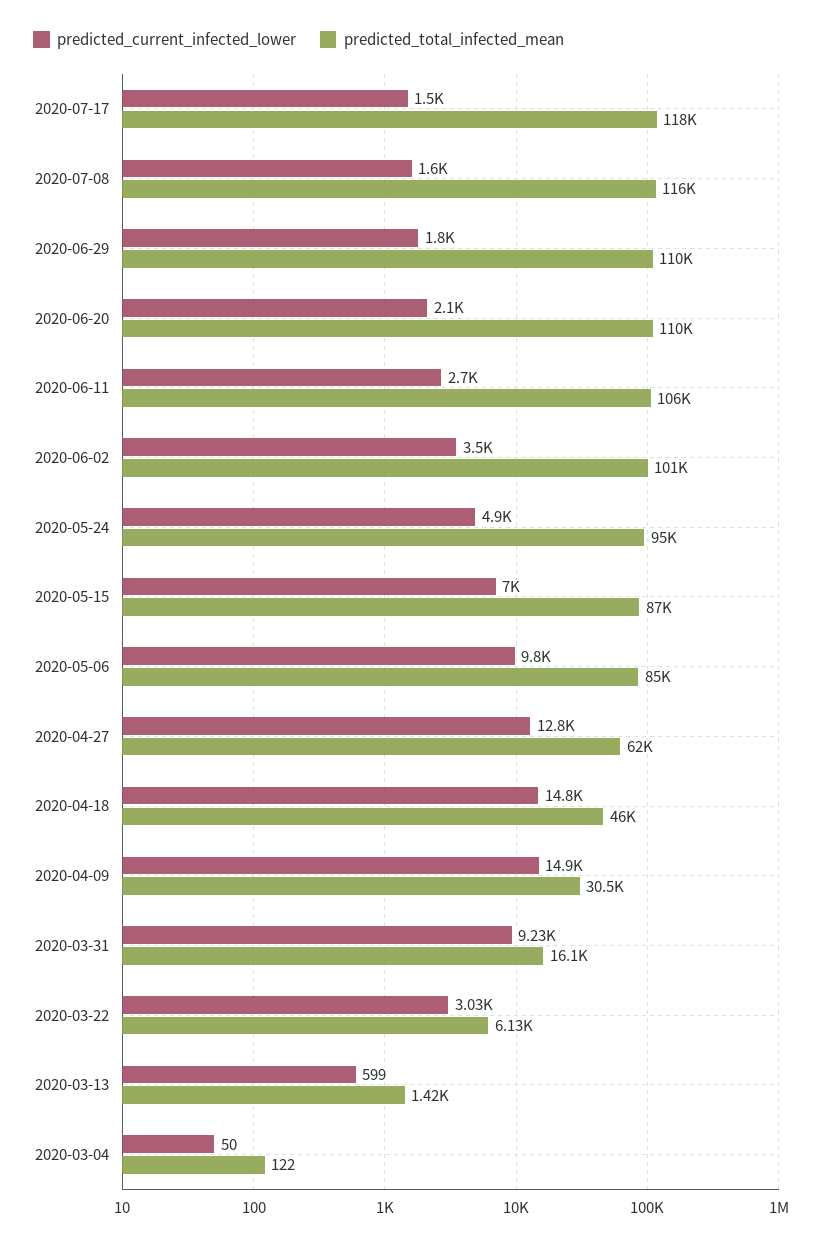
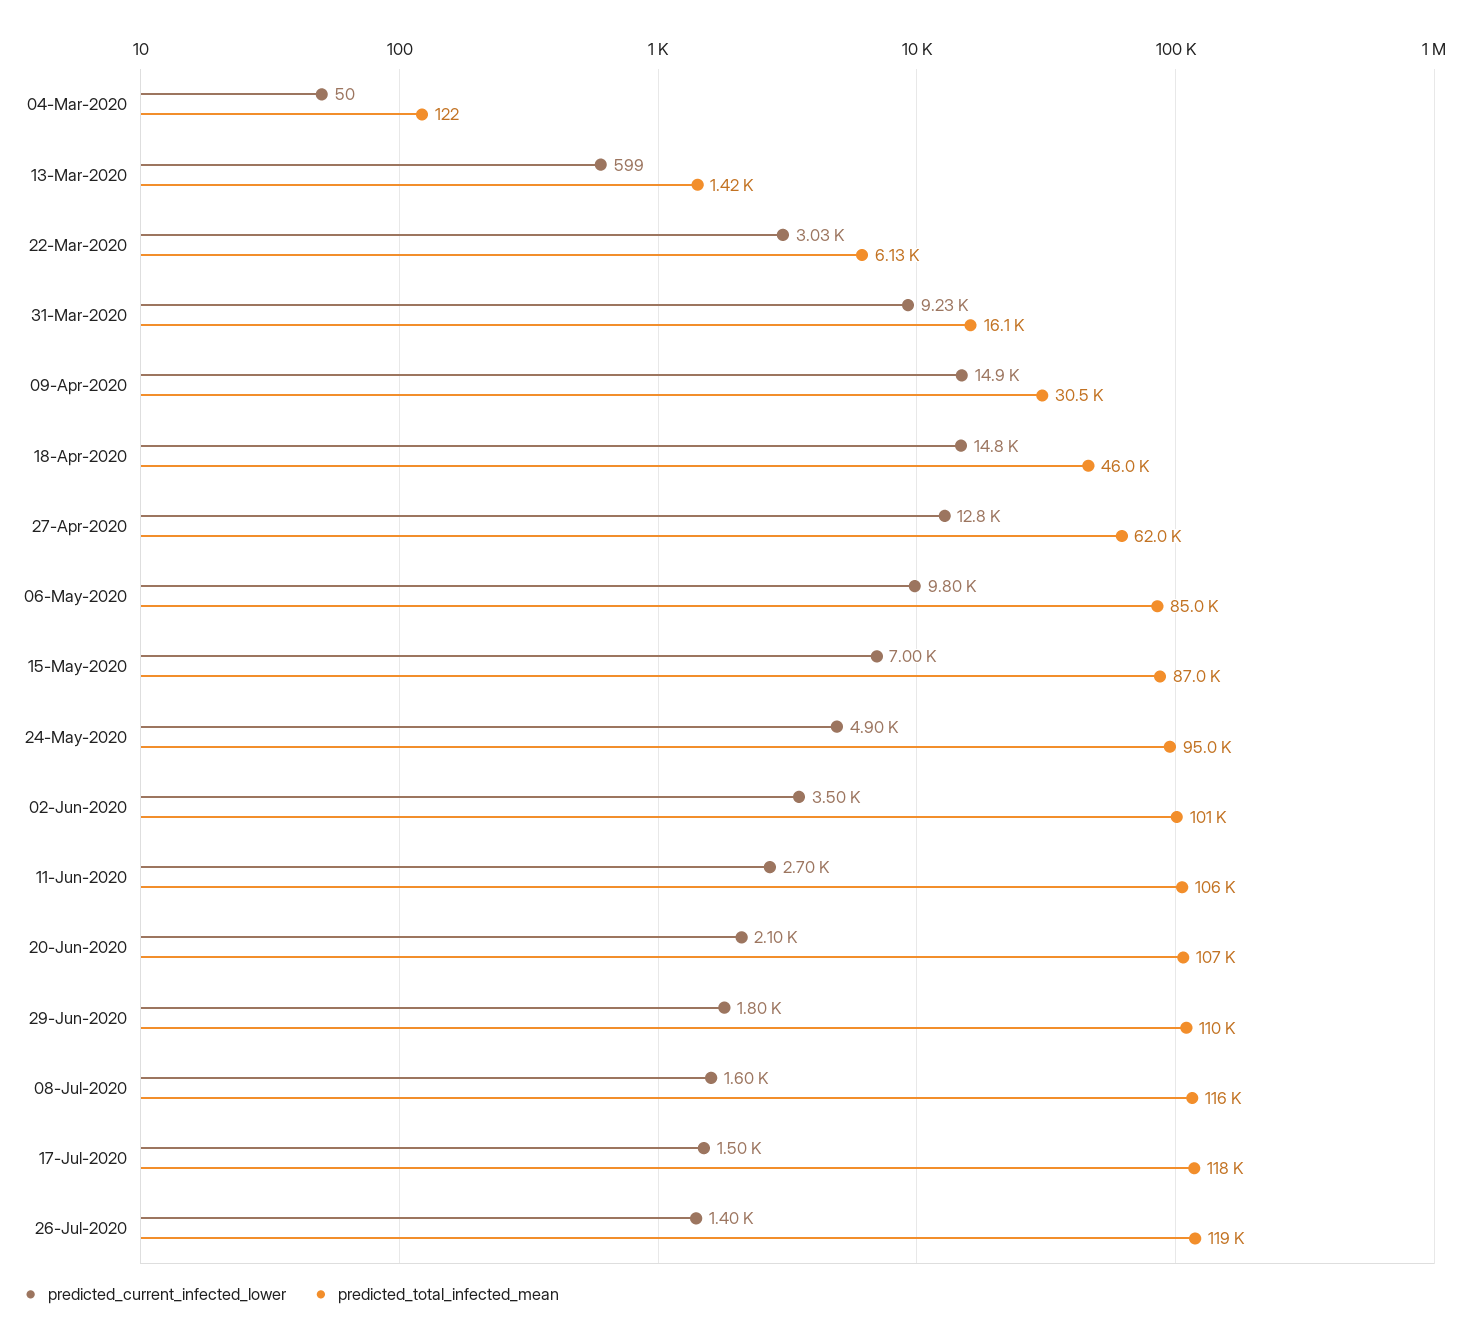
predicted_total_infected_mean, 2020-06-20: 110000 -> 107000
predicted_current_infected_lower, 26-Jul-2020: none -> 1400
predicted_total_infected_mean, 26-Jul-2020: none -> 119000

